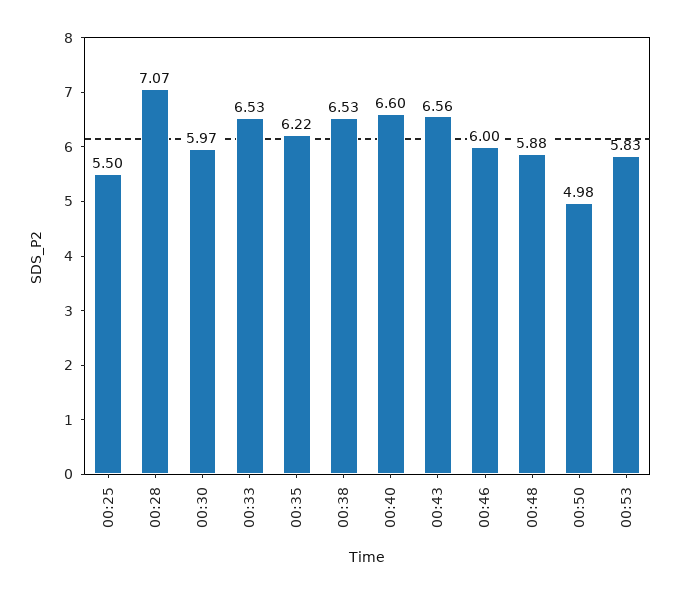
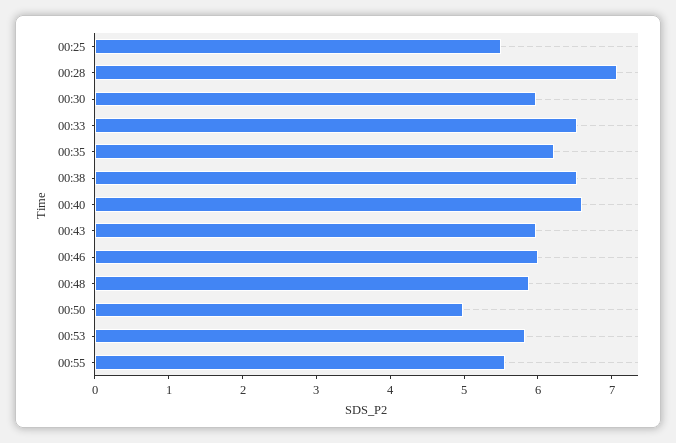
00:43: 6.56 -> 6
00:55: none -> 5.6

